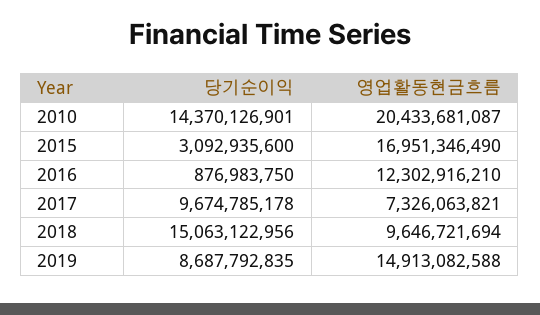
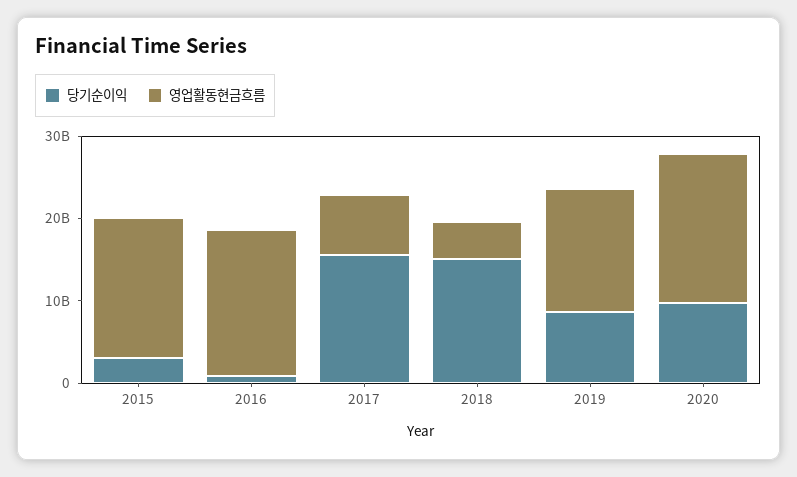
당기순이익, 2010: 14370126901 -> none
영업활동현금흐름, 2010: 20433681087 -> none
영업활동현금흐름, 2016: 12302916210 -> 18000000000
당기순이익, 2017: 9674785178 -> 16000000000
영업활동현금흐름, 2018: 9646721694 -> 4000000000
당기순이익, 2020: none -> 10000000000
영업활동현금흐름, 2020: none -> 18000000000

